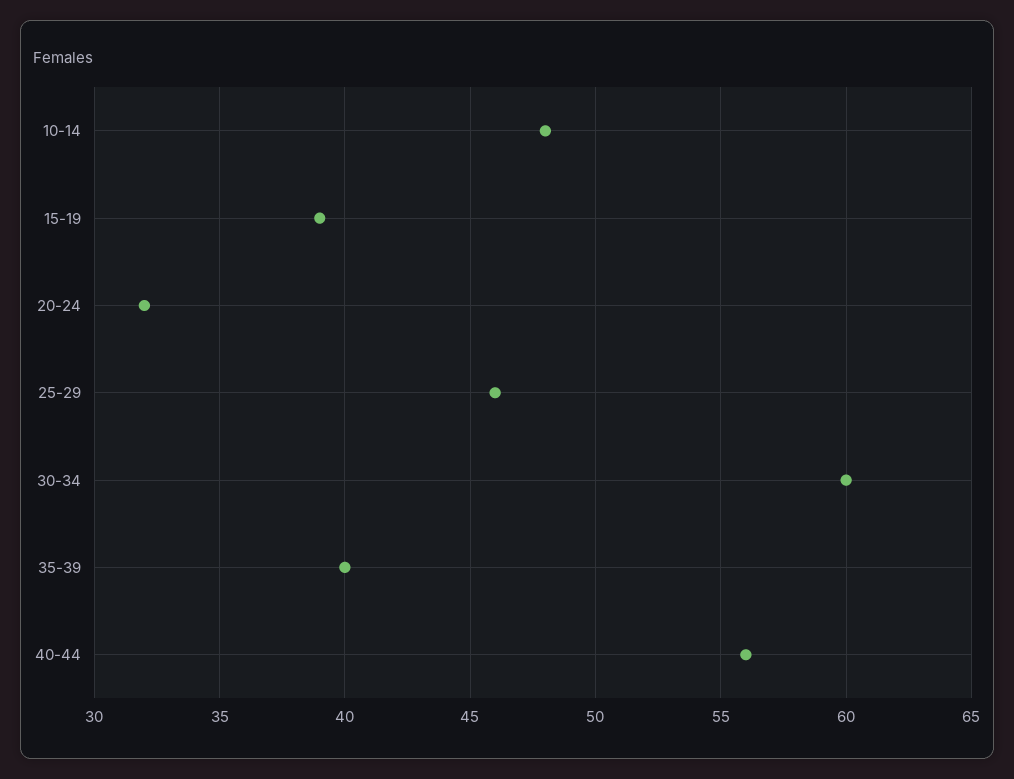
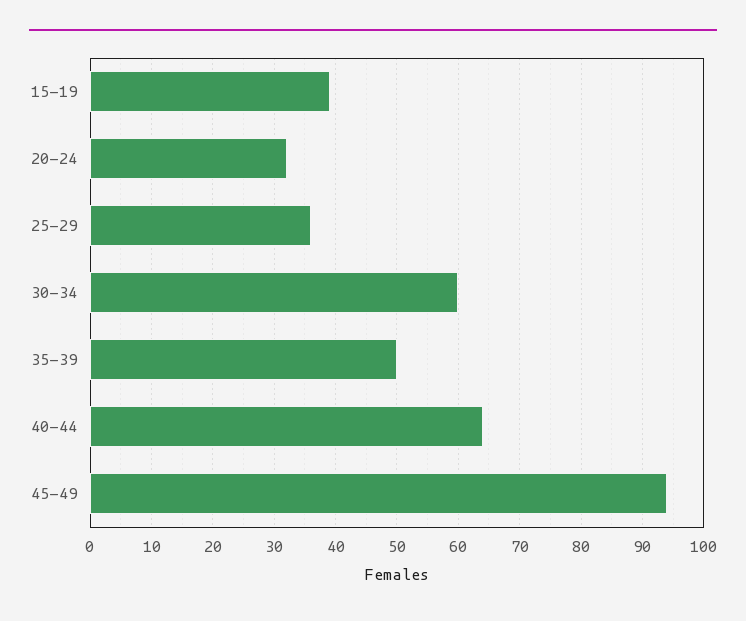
10-14: 48 -> none
25-29: 46 -> 36
35-39: 40 -> 50
40-44: 56 -> 64
45-49: none -> 94

